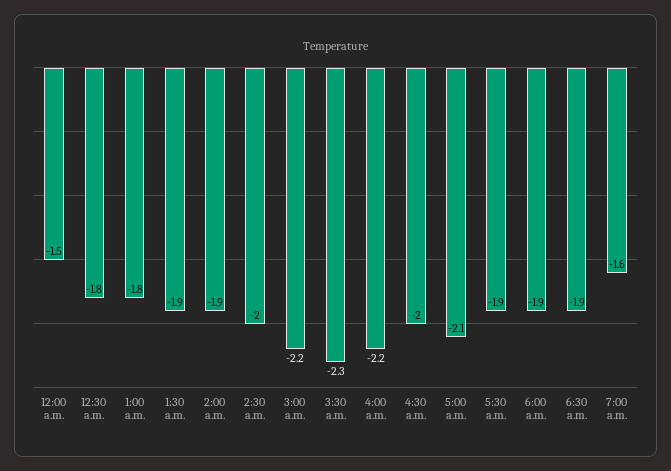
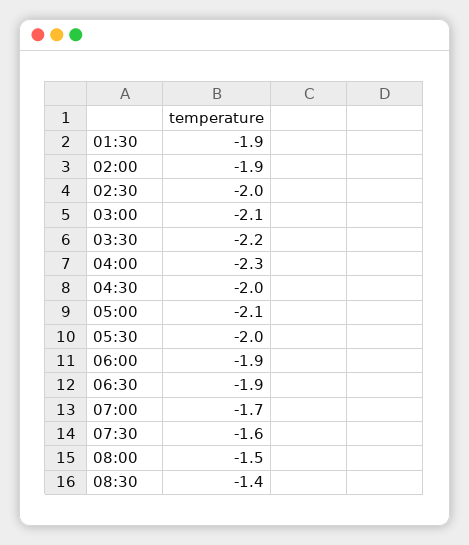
12:00 a.m.: -1.5 -> none
12:30 a.m.: -1.8 -> none
1:00 a.m.: -1.8 -> none
3:00 a.m.: -2.2 -> -2.1
3:30 a.m.: -2.3 -> -2.2
4:00 a.m.: -2.2 -> -2.3
5:30 a.m.: -1.9 -> -2
7:00 a.m.: -1.6 -> -1.7
07:30: none -> -1.6
08:00: none -> -1.5
08:30: none -> -1.4

